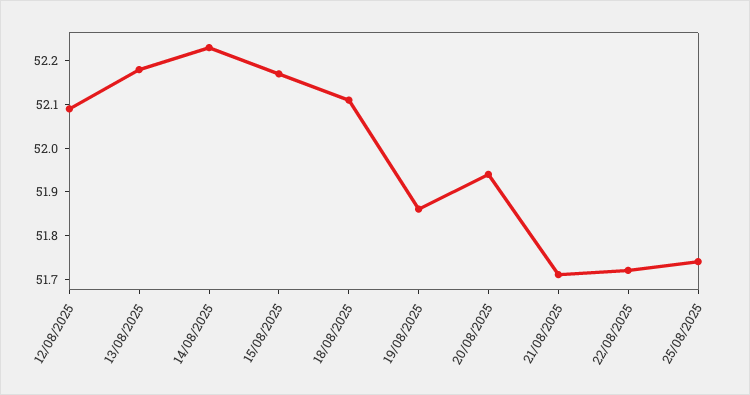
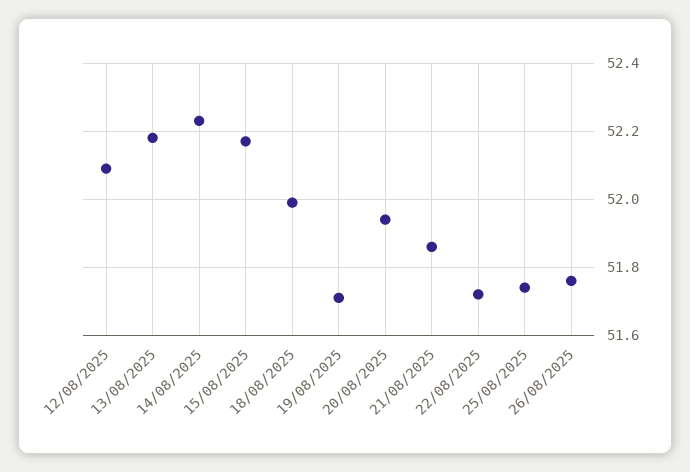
18/08/2025: 52.1 -> 52
19/08/2025: 51.85 -> 51.7
21/08/2025: 51.7 -> 51.85
26/08/2025: none -> 51.75

